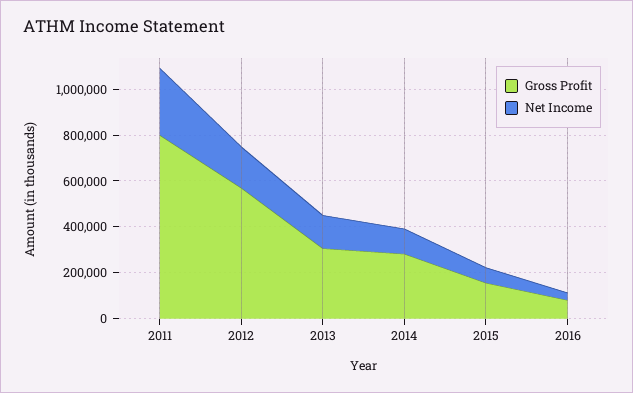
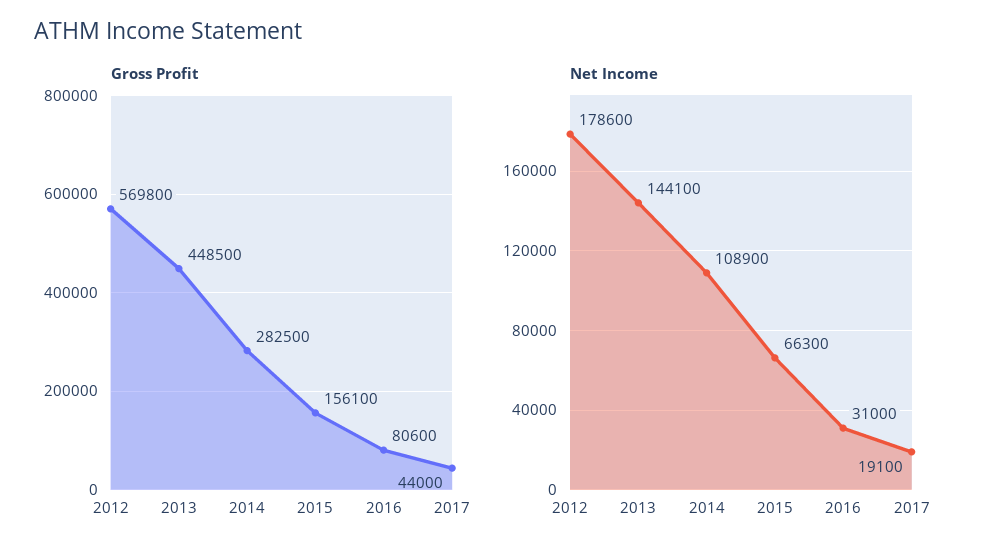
Gross Profit, 2011: 800000 -> none
Net Income, 2011: 300000 -> none
Gross Profit, 2013: 300000 -> 448500
Gross Profit, 2017: none -> 44000
Net Income, 2017: none -> 19100

